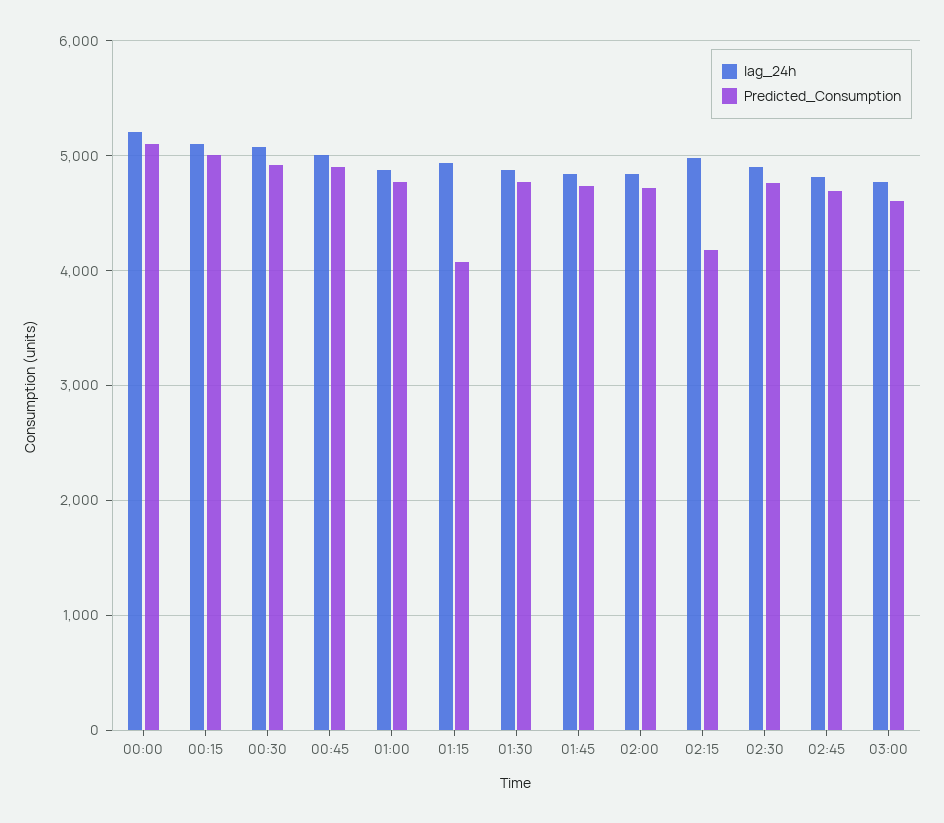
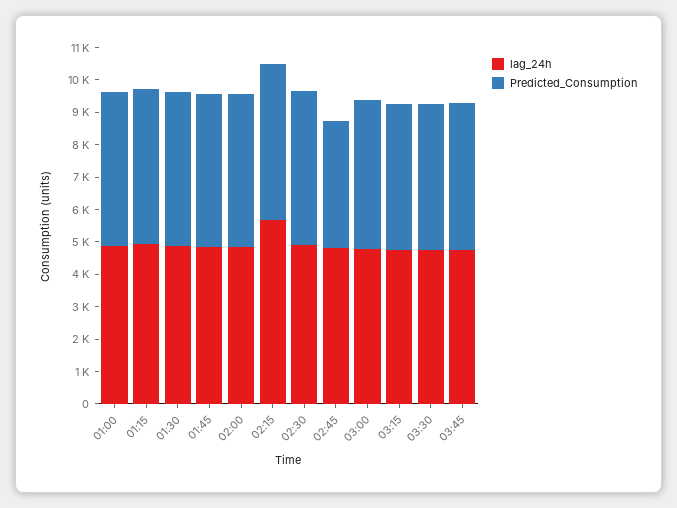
lag_24h, 00:00: 5200 -> none
Predicted_Consumption, 00:00: 5100 -> none
lag_24h, 00:15: 5100 -> none
Predicted_Consumption, 00:15: 5000 -> none
lag_24h, 00:30: 5100 -> none
Predicted_Consumption, 00:30: 4900 -> none
lag_24h, 00:45: 5000 -> none
Predicted_Consumption, 00:45: 4900 -> none
Predicted_Consumption, 01:15: 4100 -> 4750
lag_24h, 02:15: 5000 -> 5750
Predicted_Consumption, 02:15: 4200 -> 4750
Predicted_Consumption, 02:45: 4700 -> 4000
lag_24h, 03:15: none -> 4750
Predicted_Consumption, 03:15: none -> 4500
lag_24h, 03:30: none -> 4750
Predicted_Consumption, 03:30: none -> 4500
lag_24h, 03:45: none -> 4750
Predicted_Consumption, 03:45: none -> 4500

